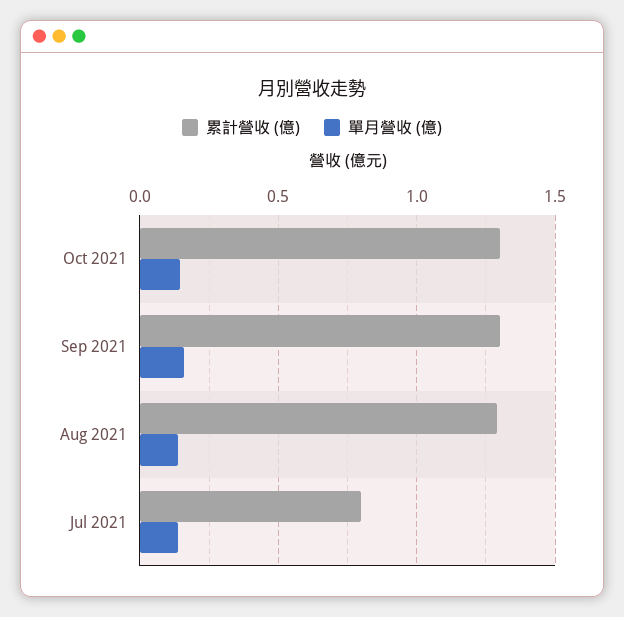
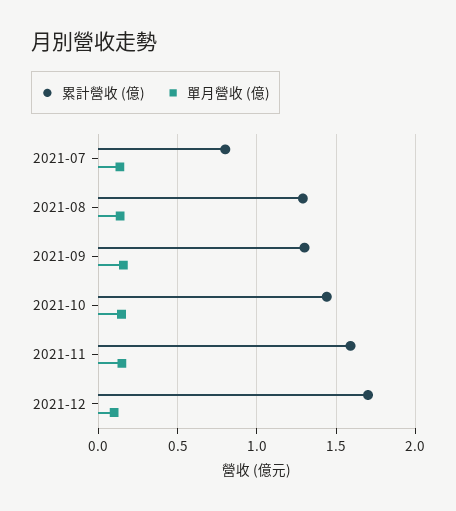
累計營收 (億), Oct 2021: 1.3 -> 1.45
累計營收 (億), 2021-11: none -> 1.6
單月營收 (億), 2021-11: none -> 0.15
累計營收 (億), 2021-12: none -> 1.7
單月營收 (億), 2021-12: none -> 0.1

